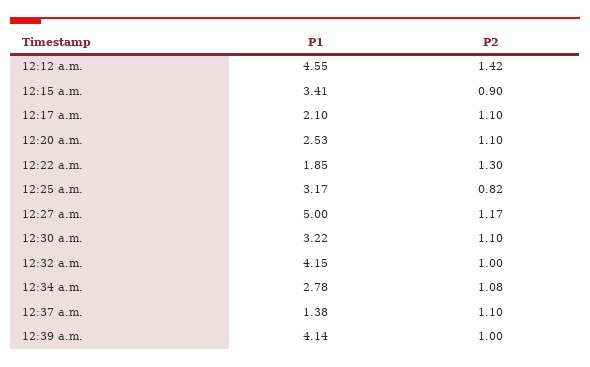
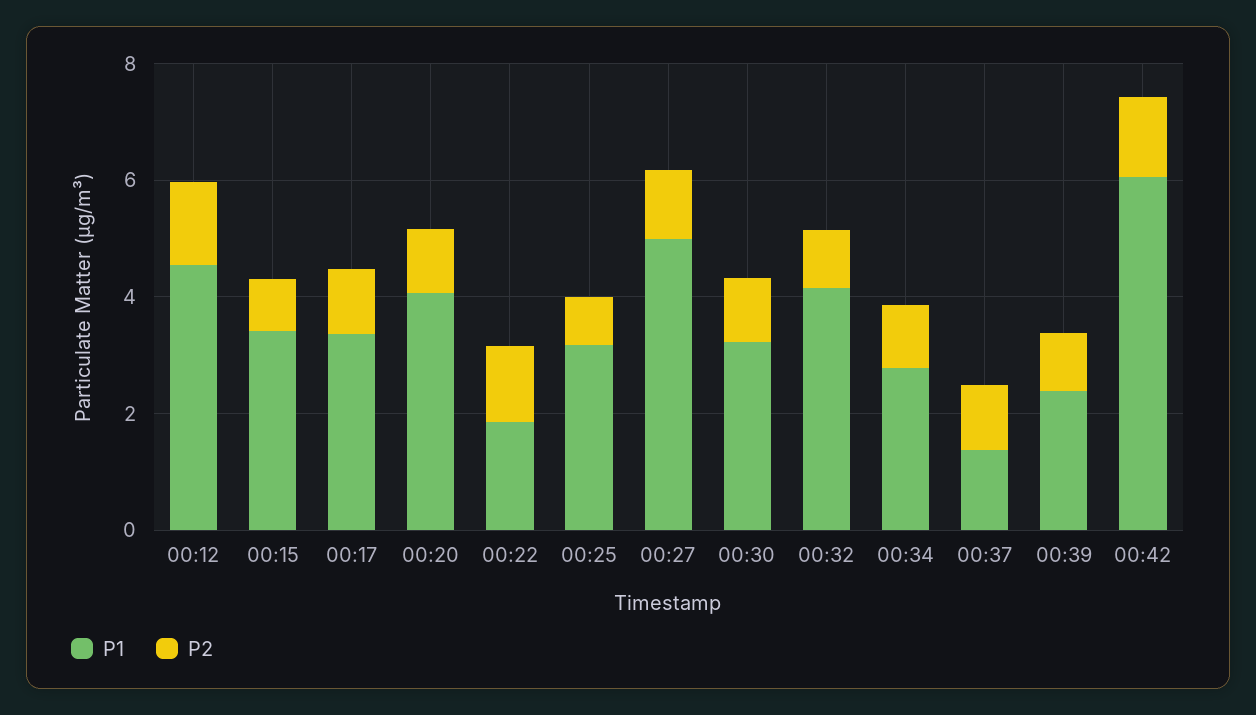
P1, 12:17 a.m.: 2.1 -> 3.5
P1, 12:20 a.m.: 2.53 -> 4
P1, 12:39 a.m.: 4.14 -> 2.5
P1, 00:42: none -> 6
P2, 00:42: none -> 1.5

